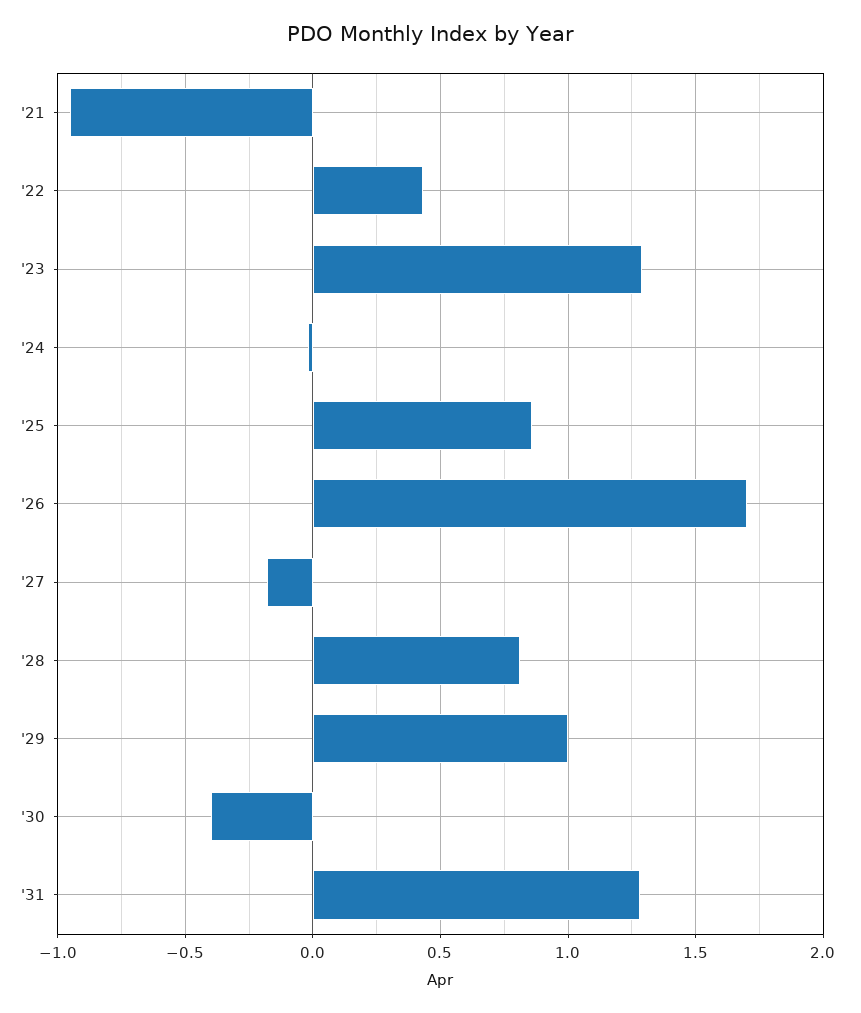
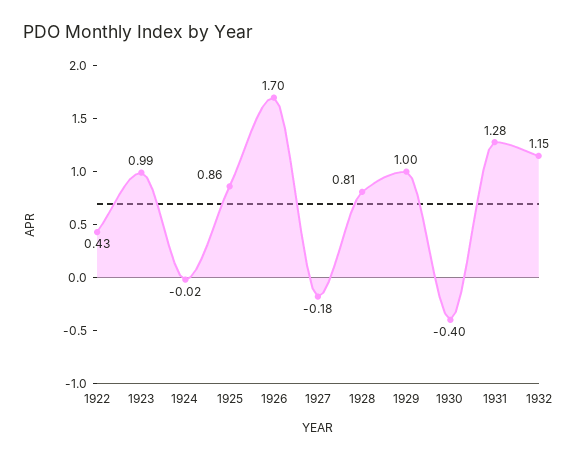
'21: -0.95 -> none
'23: 1.3 -> 0.99
1932: none -> 1.15

